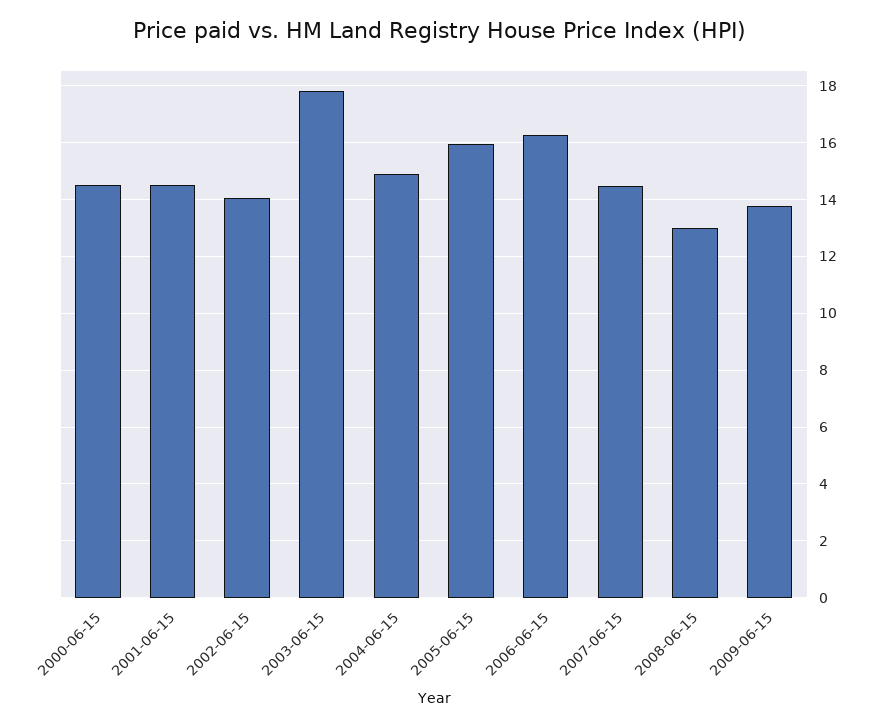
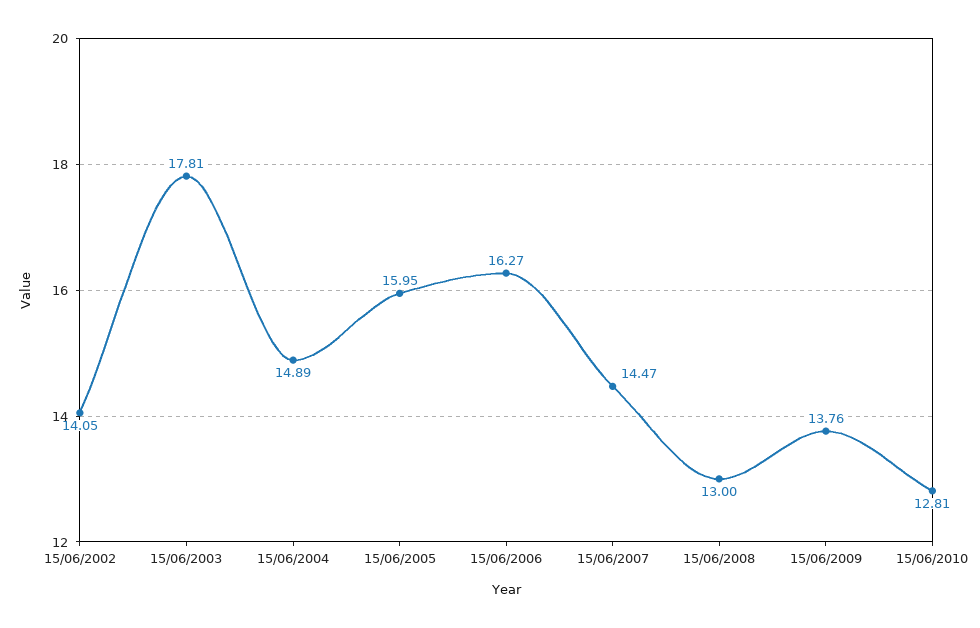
2000-06-15: 14.5 -> none
2001-06-15: 14.5 -> none
15/06/2010: none -> 12.81

